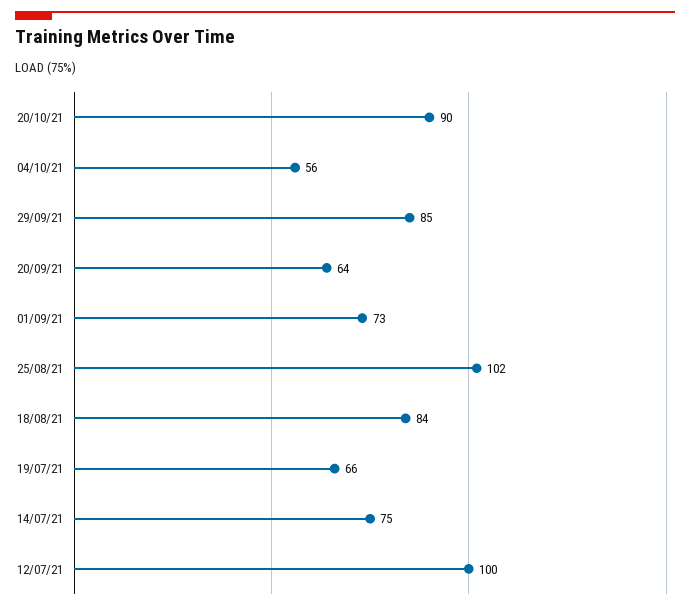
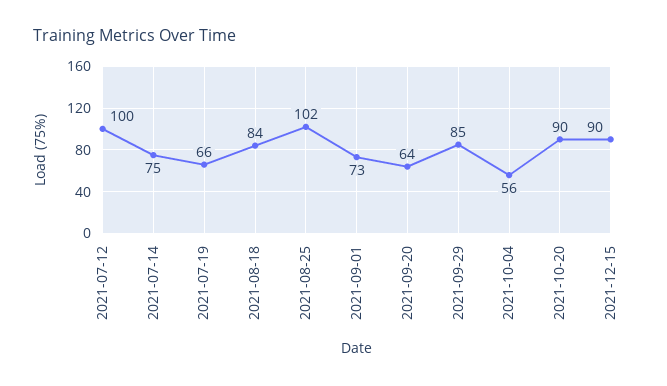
2021-12-15: none -> 90

